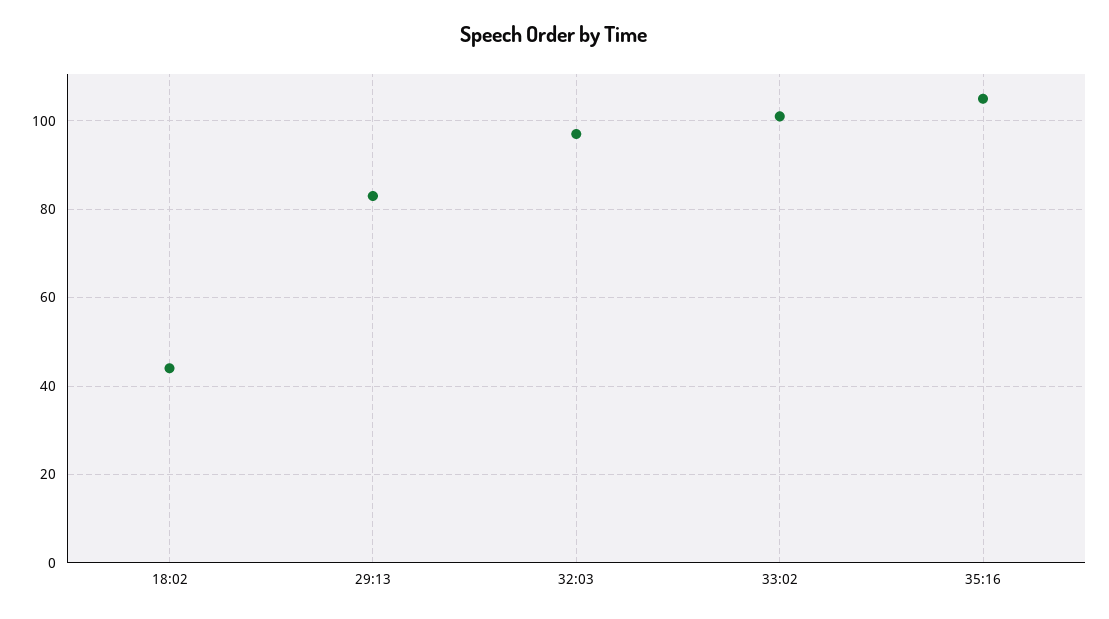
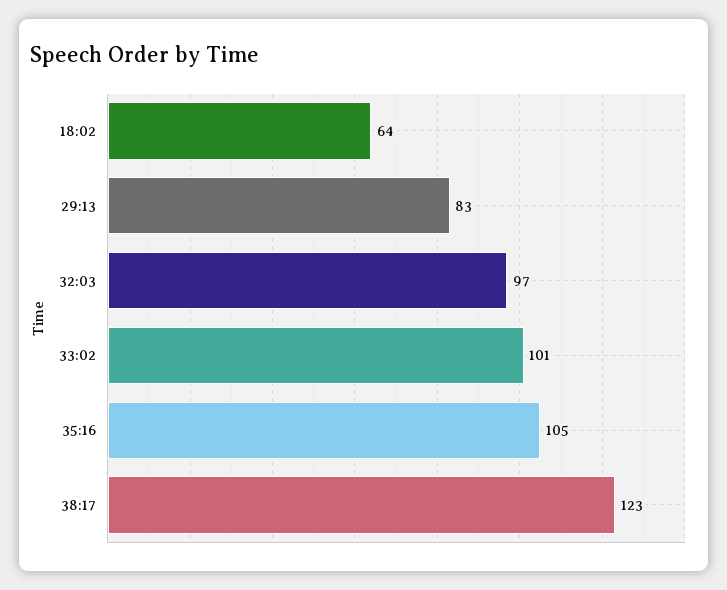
18:02: 45 -> 64
38:17: none -> 123

